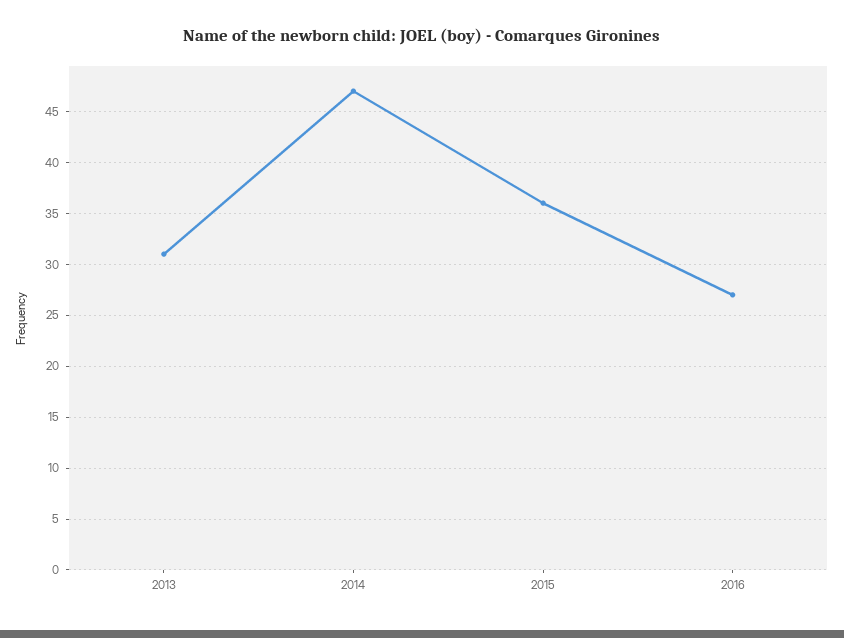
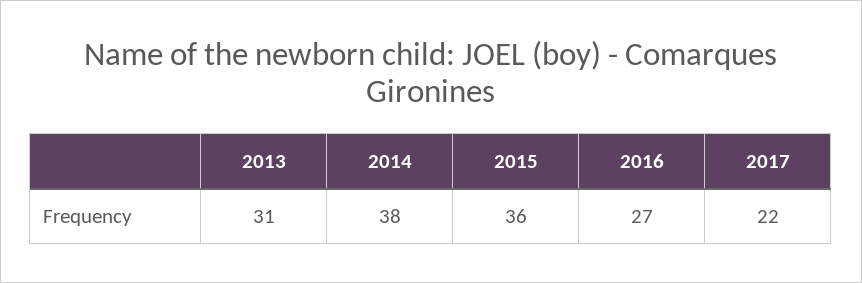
2014: 47 -> 38
2017: none -> 22

